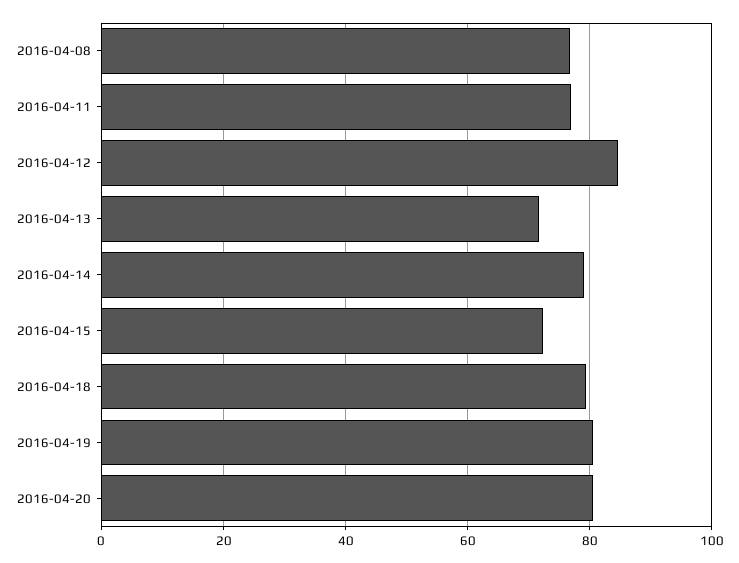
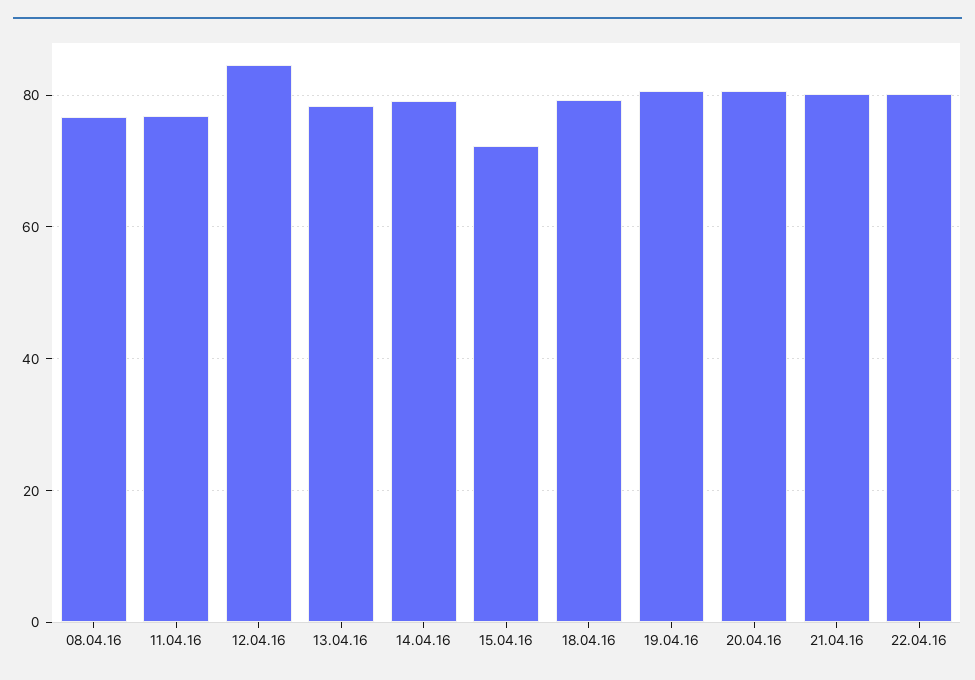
2016-04-13: 72 -> 78
21.04.16: none -> 80
22.04.16: none -> 80

